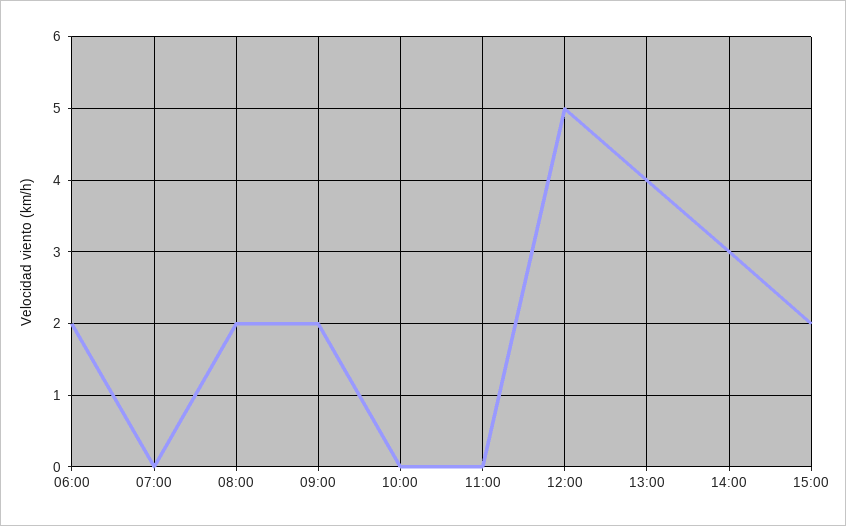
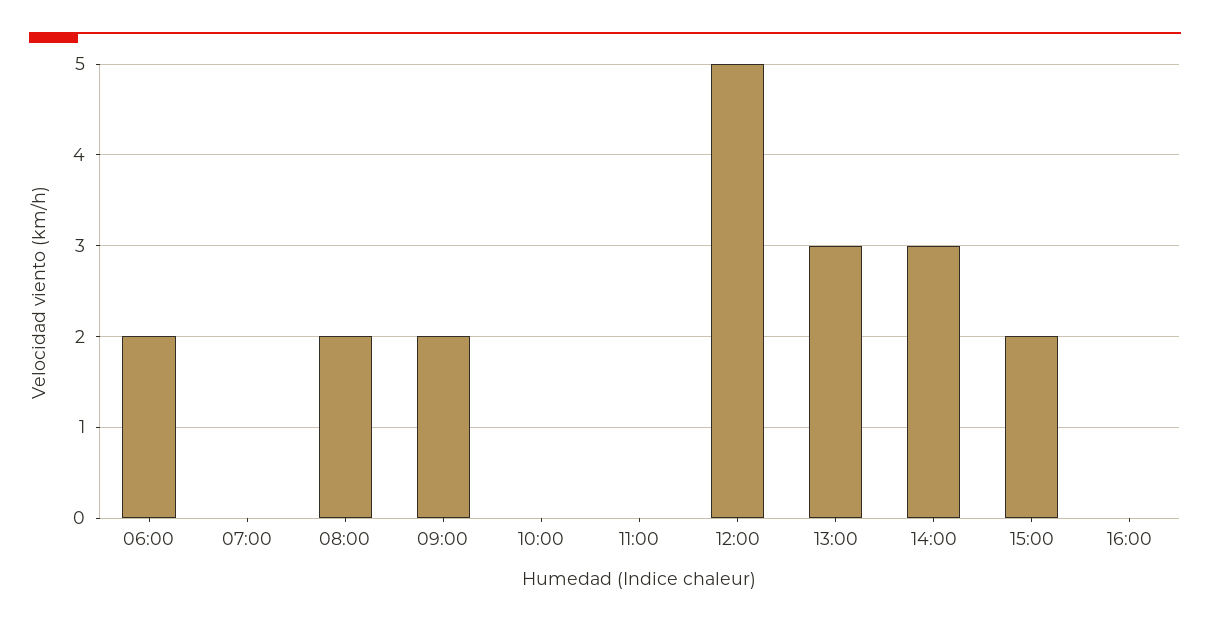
13:00: 4 -> 3
16:00: none -> 0

